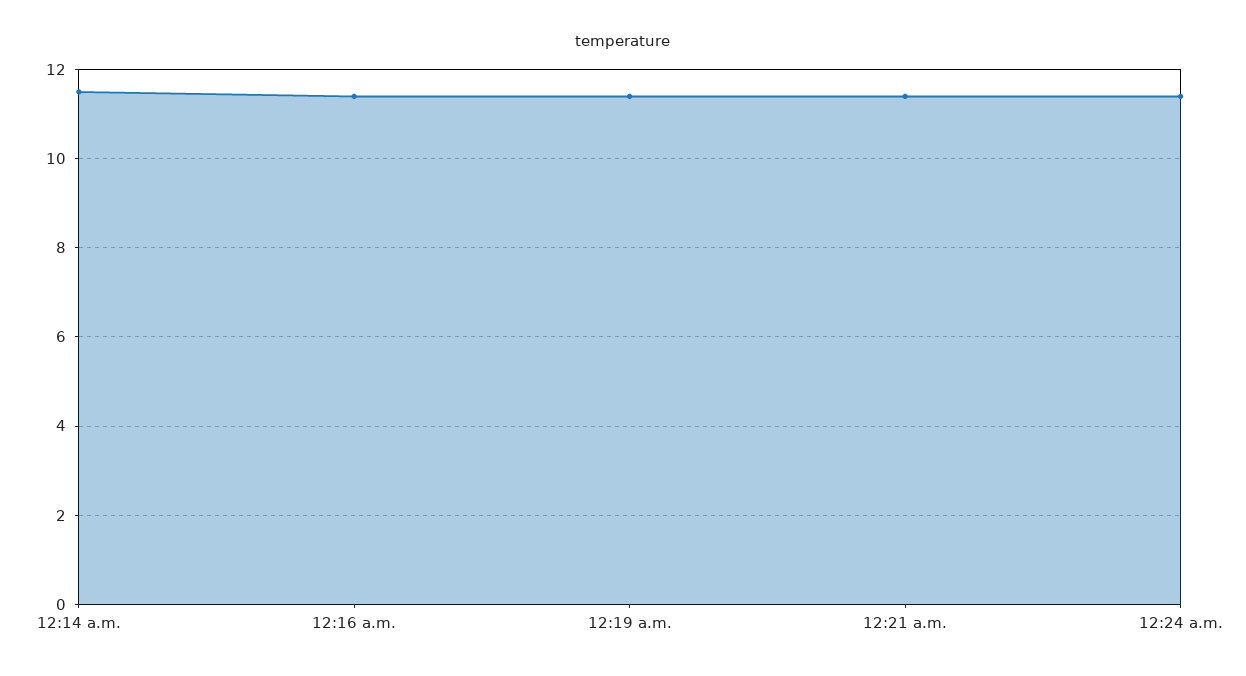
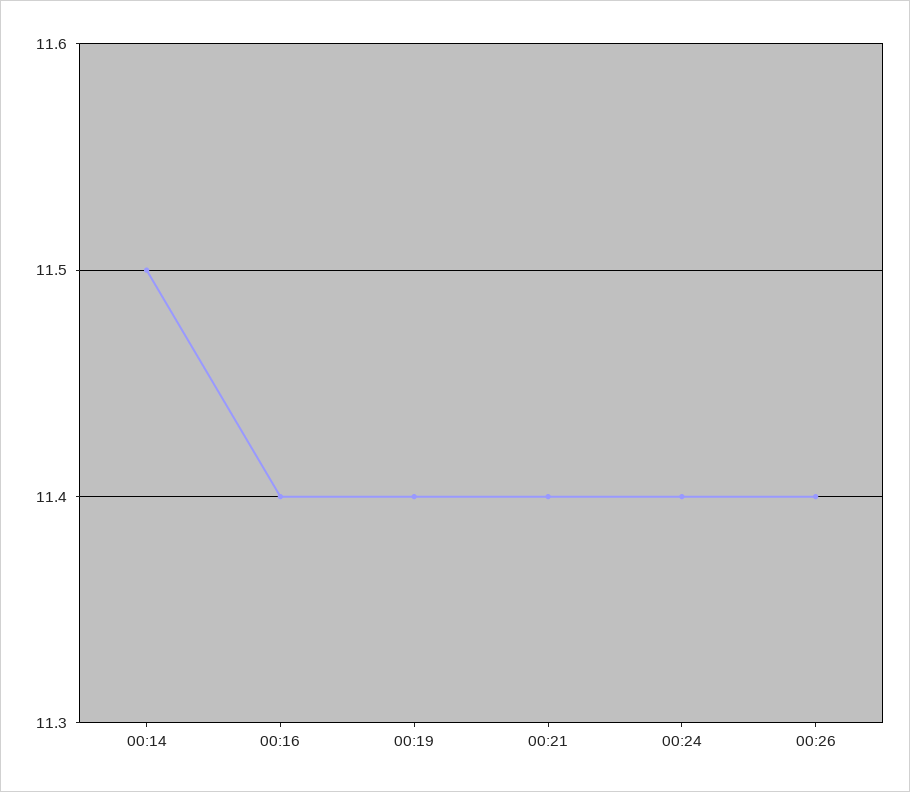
00:26: none -> 11.4

